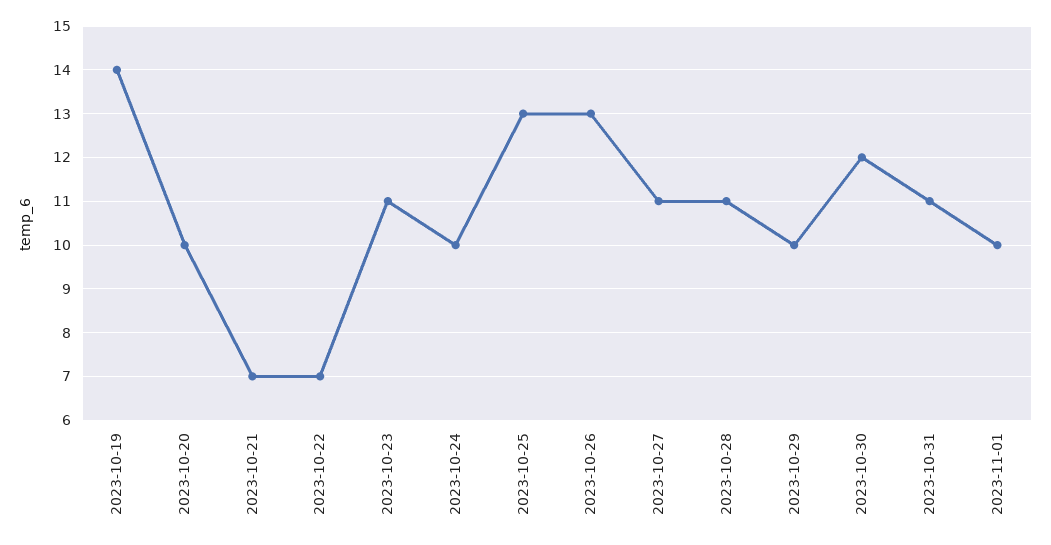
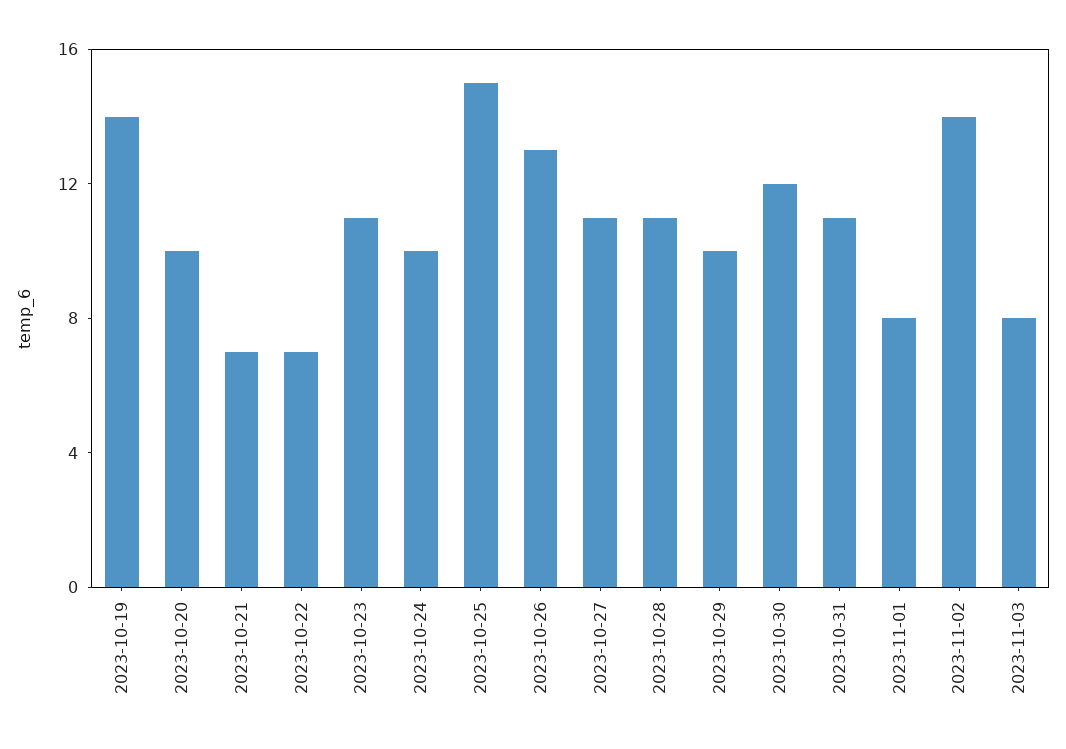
2023-10-25: 13 -> 15
2023-11-01: 10 -> 8
2023-11-02: none -> 14
2023-11-03: none -> 8

